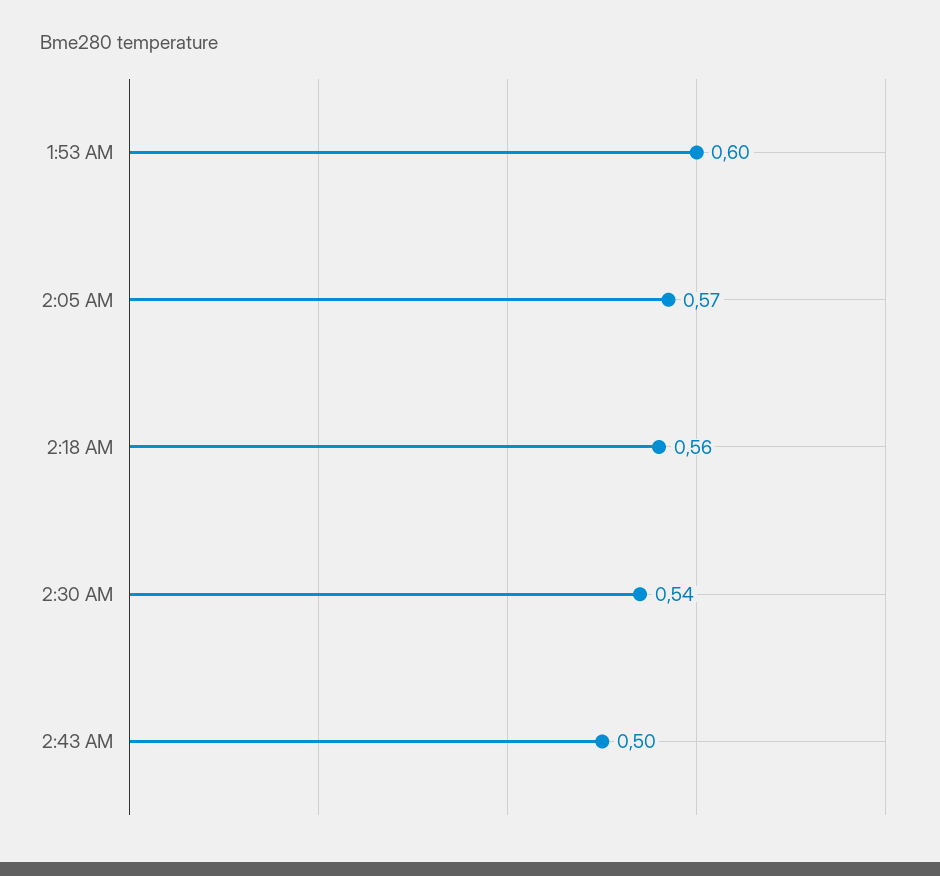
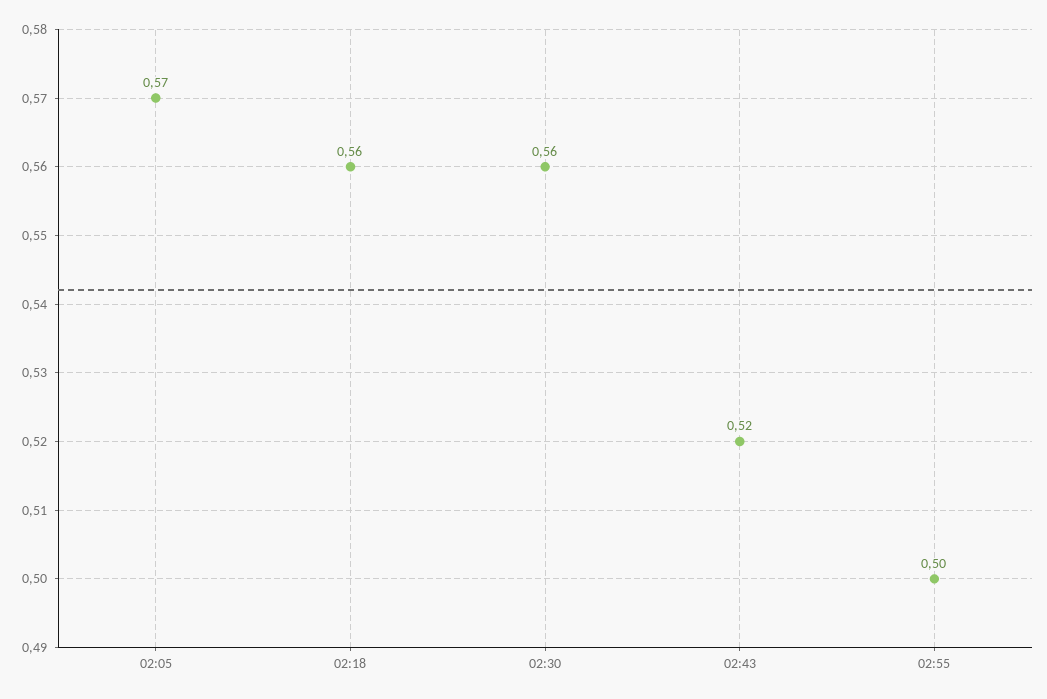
1:53 AM: 0.6 -> none
2:30 AM: 0.54 -> 0.56
2:43 AM: 0.5 -> 0.52
02:55: none -> 0.5

